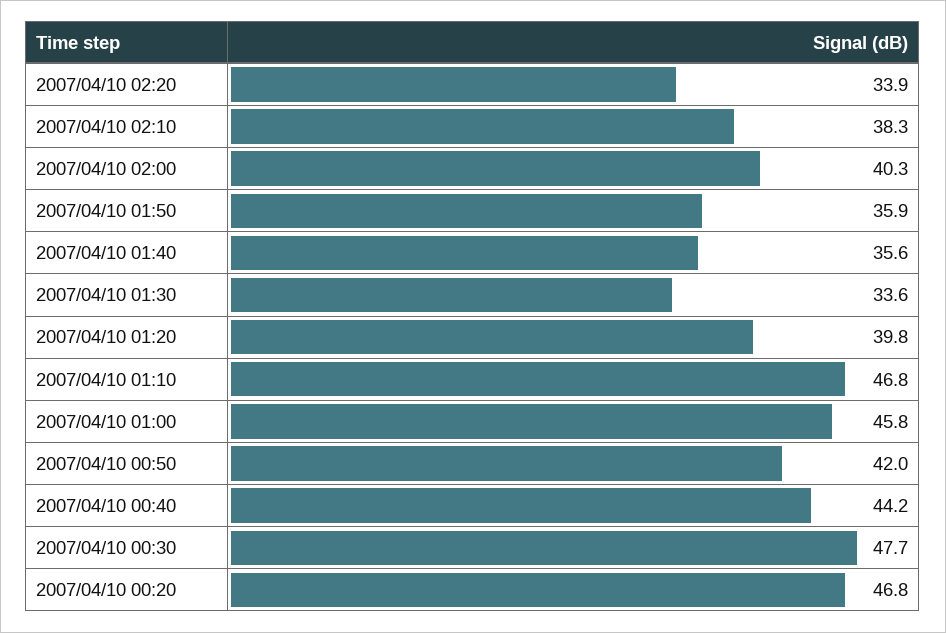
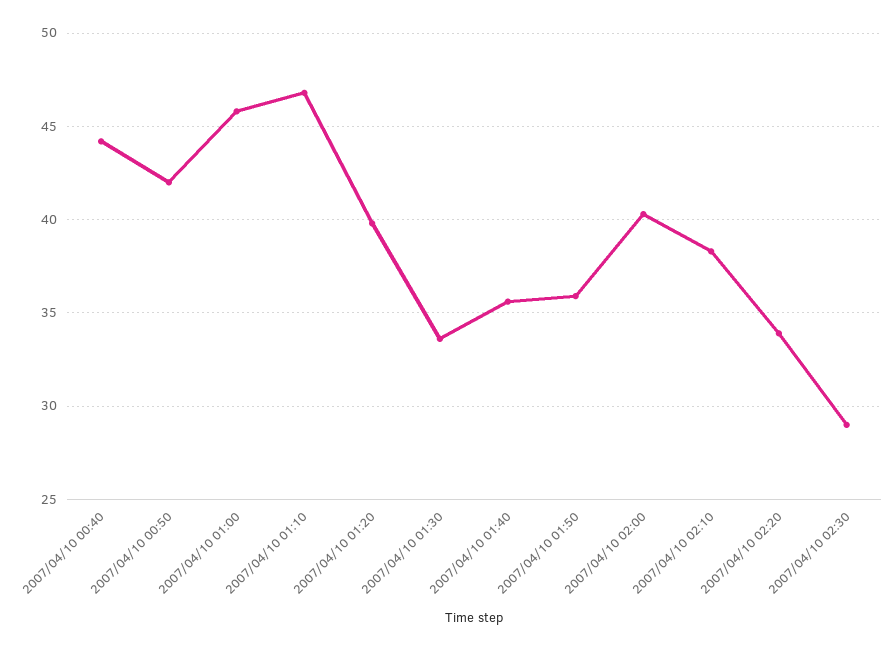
2007/04/10 00:30: 47.7 -> none
2007/04/10 00:20: 46.8 -> none
2007/04/10 02:30: none -> 29

